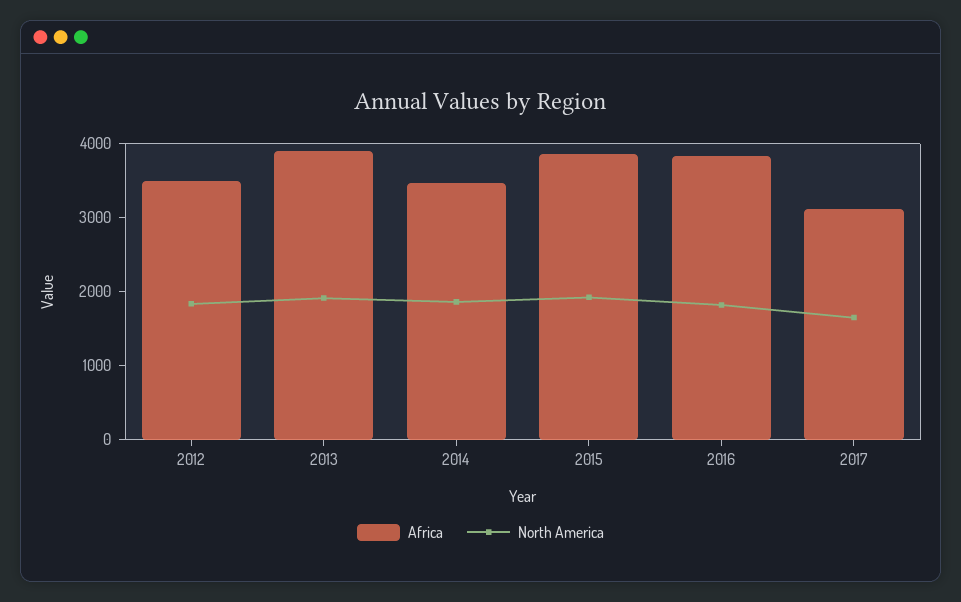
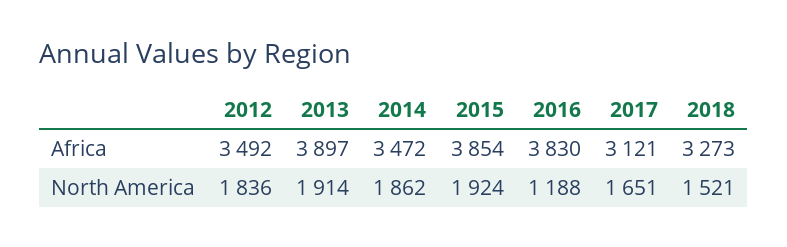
North America, 2016: 1800 -> 1188
Africa, 2018: none -> 3273
North America, 2018: none -> 1521

